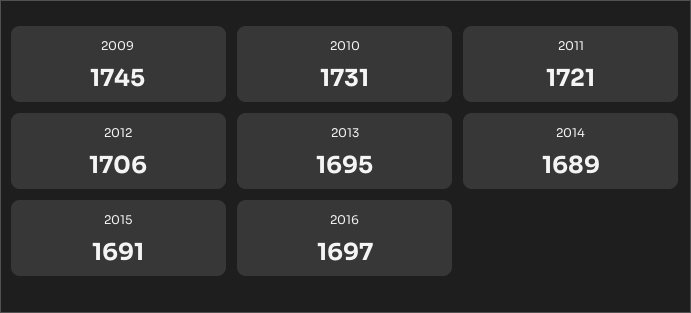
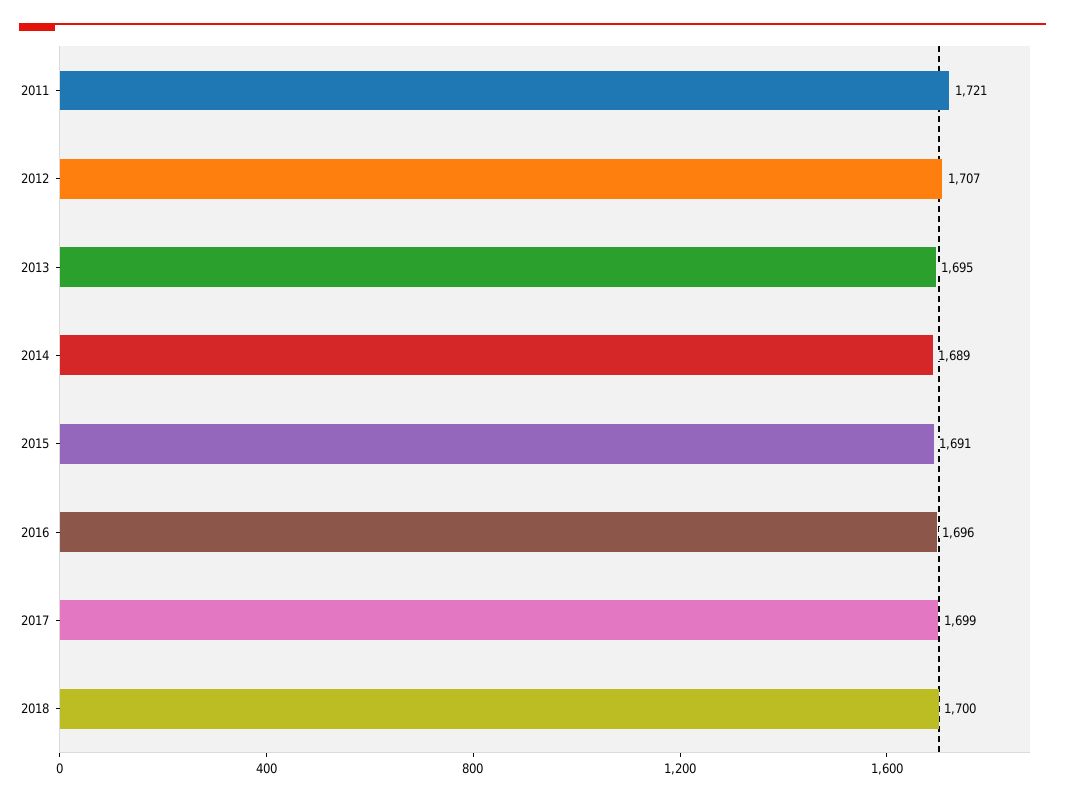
2009: 1745 -> none
2010: 1731 -> none
2012: 1706 -> 1707
2016: 1697 -> 1696
2017: none -> 1699
2018: none -> 1700

